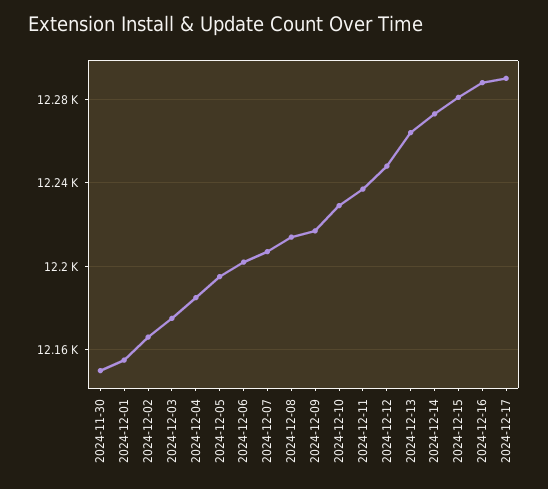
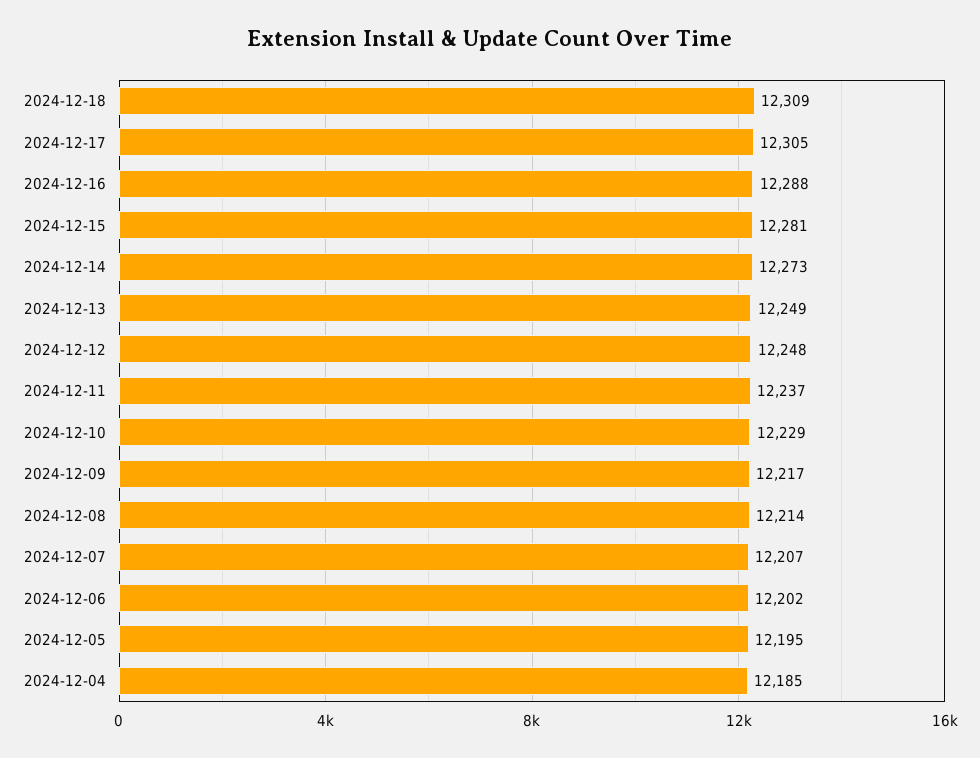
2024-11-30: 12150 -> none
2024-12-01: 12155 -> none
2024-12-02: 12165 -> none
2024-12-03: 12175 -> none
2024-12-13: 12265 -> 12249
2024-12-17: 12290 -> 12305
2024-12-18: none -> 12309

